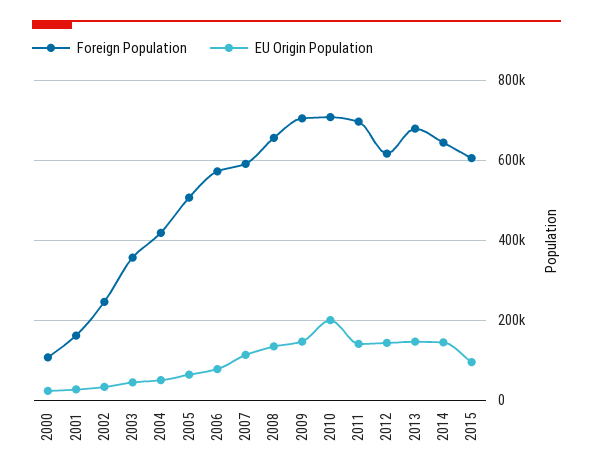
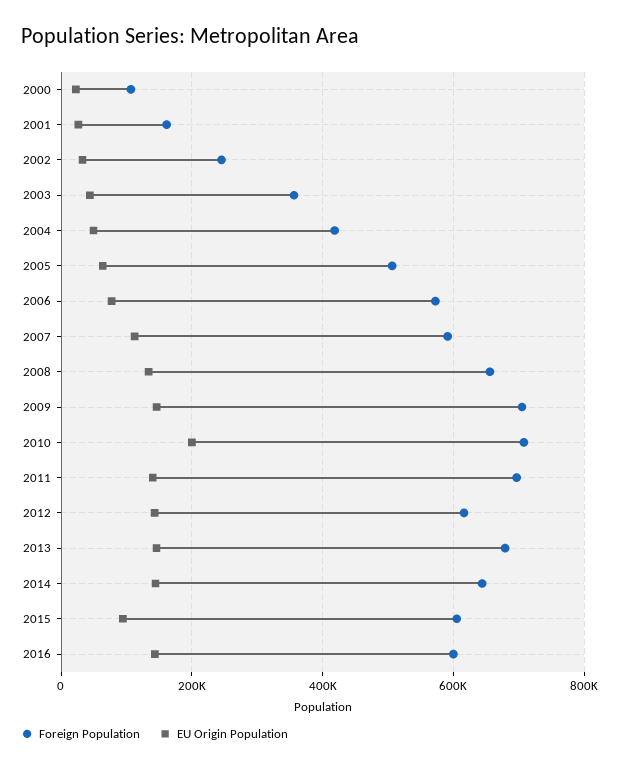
Foreign Population, 2016: none -> 600000
EU Origin Population, 2016: none -> 140000

